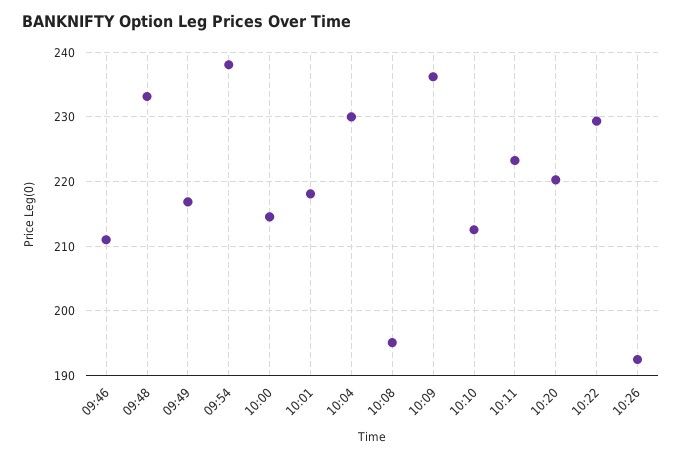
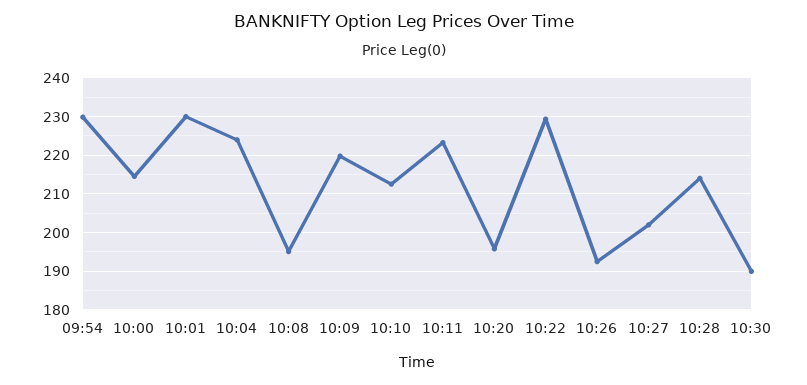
09:46: 211 -> none
09:48: 233 -> none
09:49: 217 -> none
09:54: 238 -> 230
10:01: 218 -> 230
10:04: 230 -> 224
10:09: 236 -> 220
10:20: 220 -> 196
10:27: none -> 202
10:28: none -> 214
10:30: none -> 190

